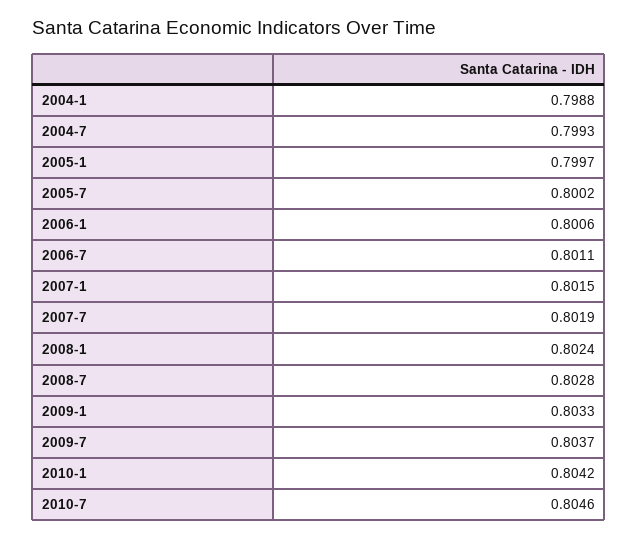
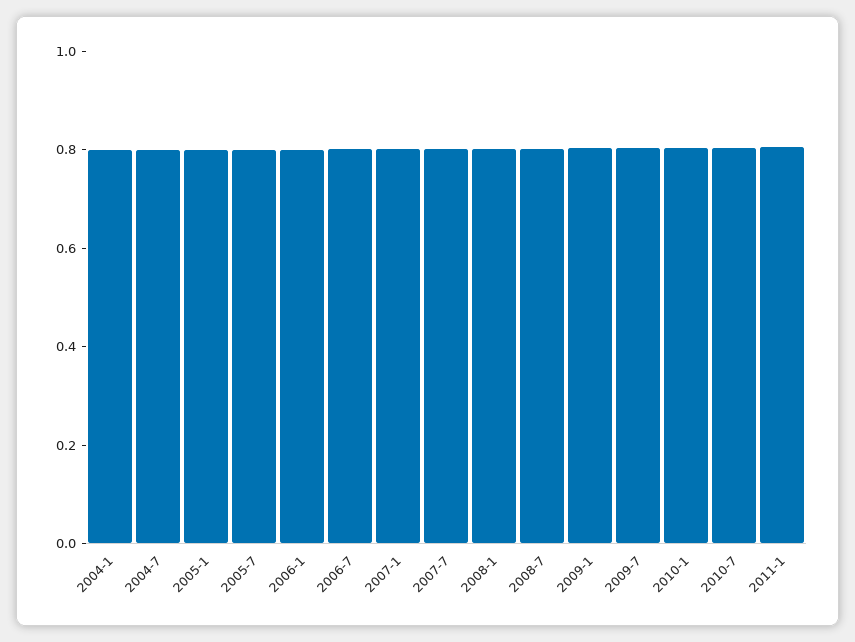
2011-1: none -> 0.8

